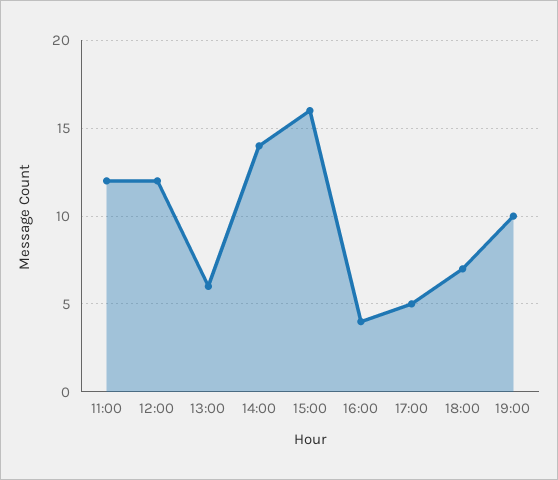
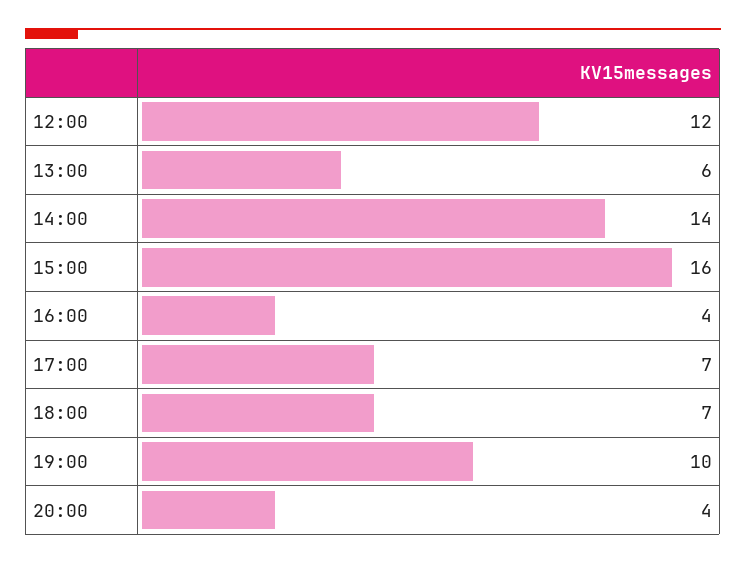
11:00: 12 -> none
17:00: 5 -> 7
20:00: none -> 4

